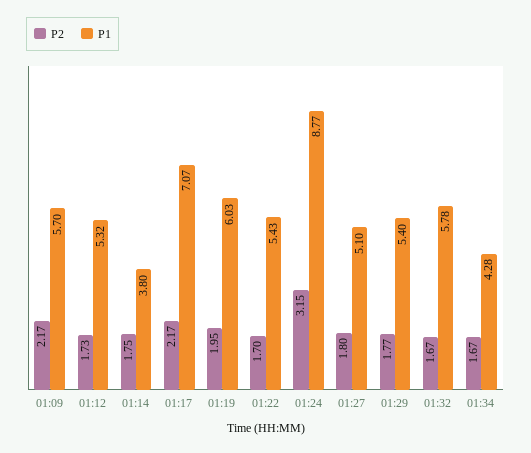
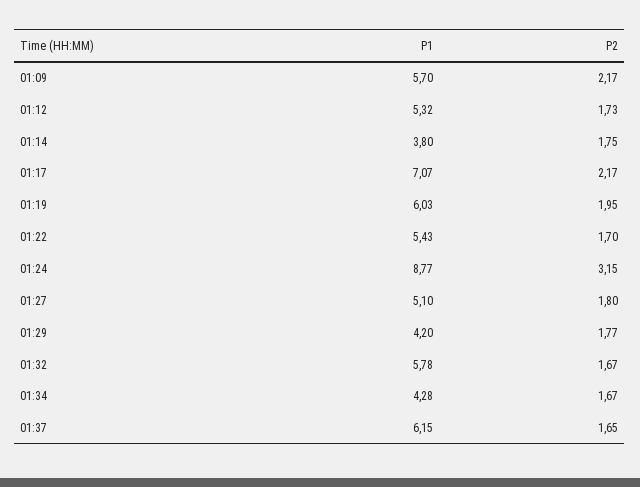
P1, 01:29: 5.4 -> 4.2
P1, 01:37: none -> 6.15
P2, 01:37: none -> 1.65

